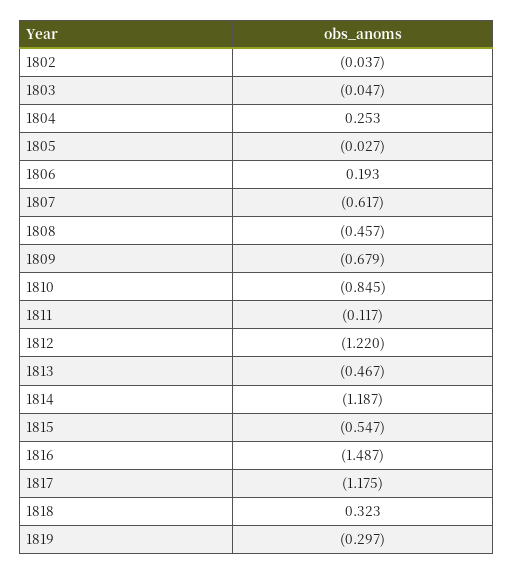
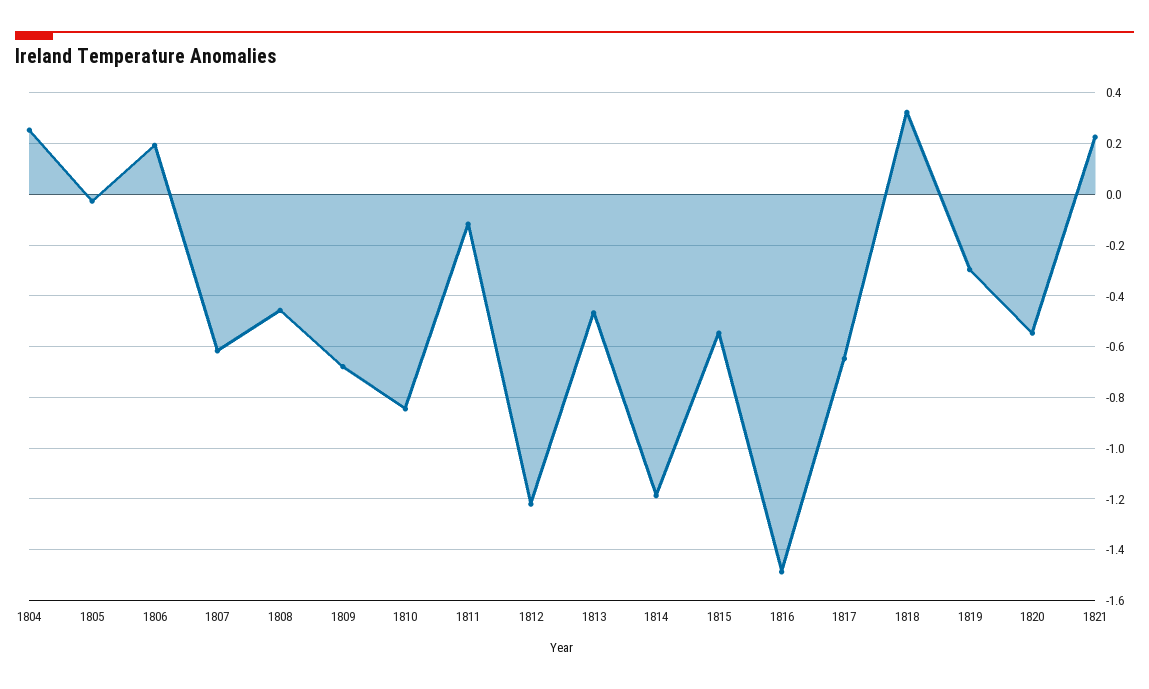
1802: -0.037 -> none
1803: -0.047 -> none
1817: -1.175 -> -0.65
1820: none -> -0.55
1821: none -> 0.225

